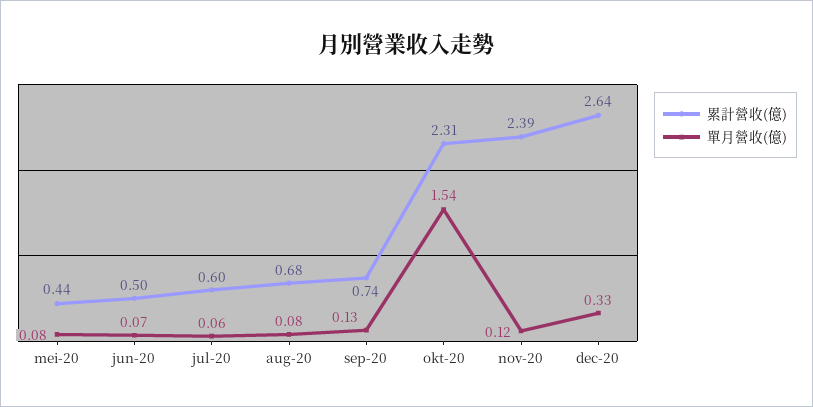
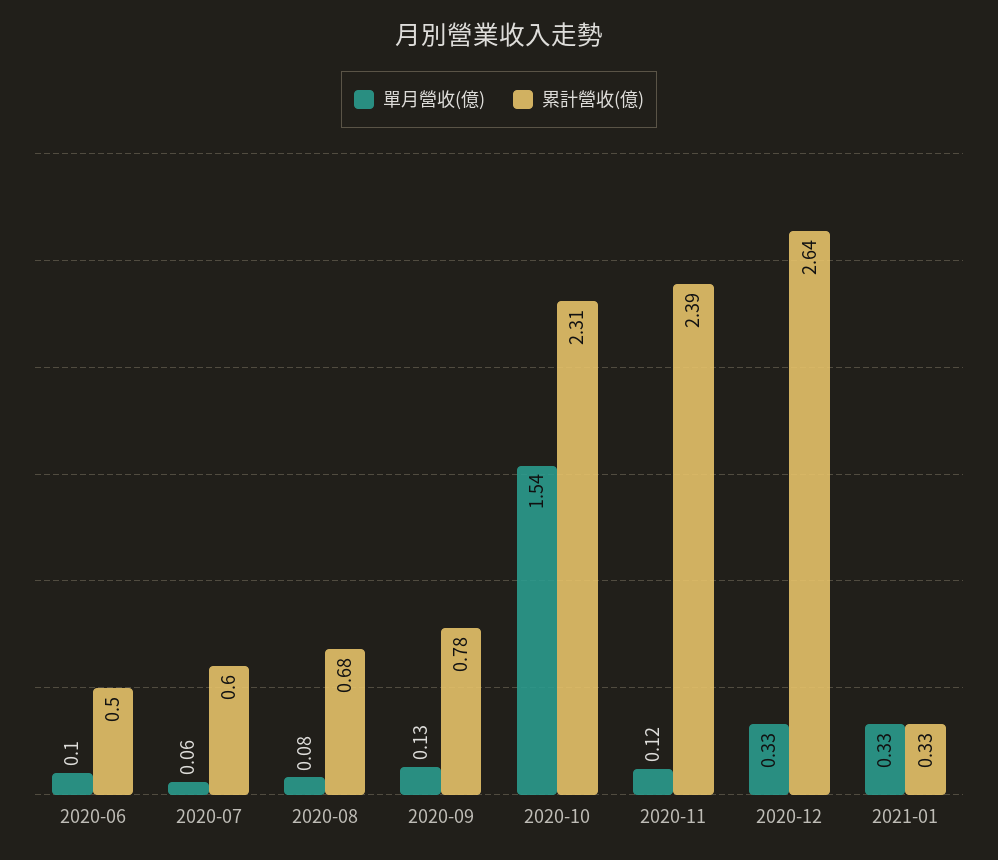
累計營收(億), mei-20: 0.44 -> none
單月營收(億), mei-20: 0.08 -> none
單月營收(億), jun-20: 0.07 -> 0.1
累計營收(億), sep-20: 0.74 -> 0.78
單月營收(億), 2021-01: none -> 0.33
累計營收(億), 2021-01: none -> 0.33

